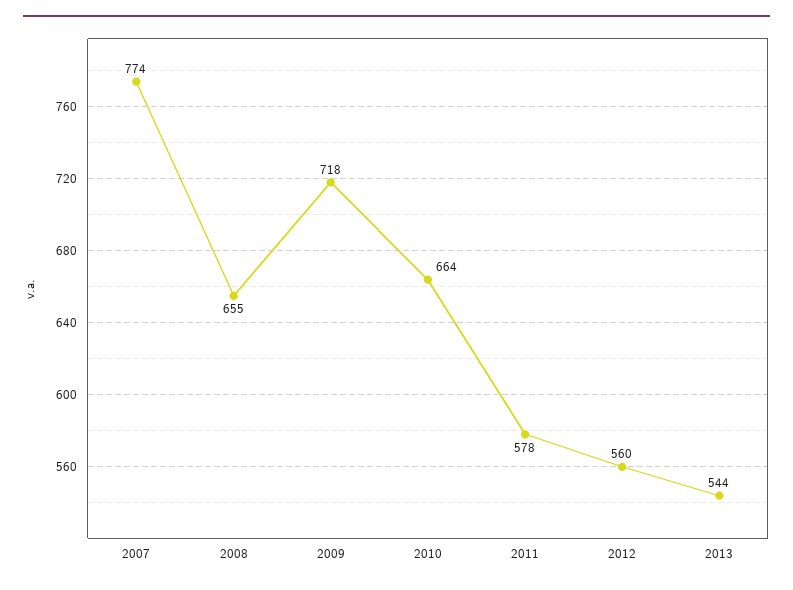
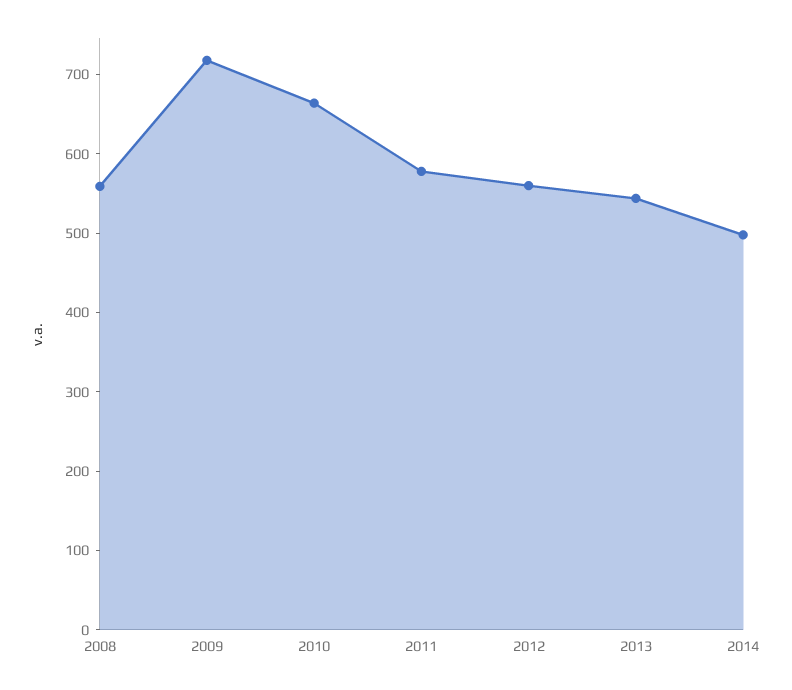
2007: 774 -> none
2008: 655 -> 560
2014: none -> 500

